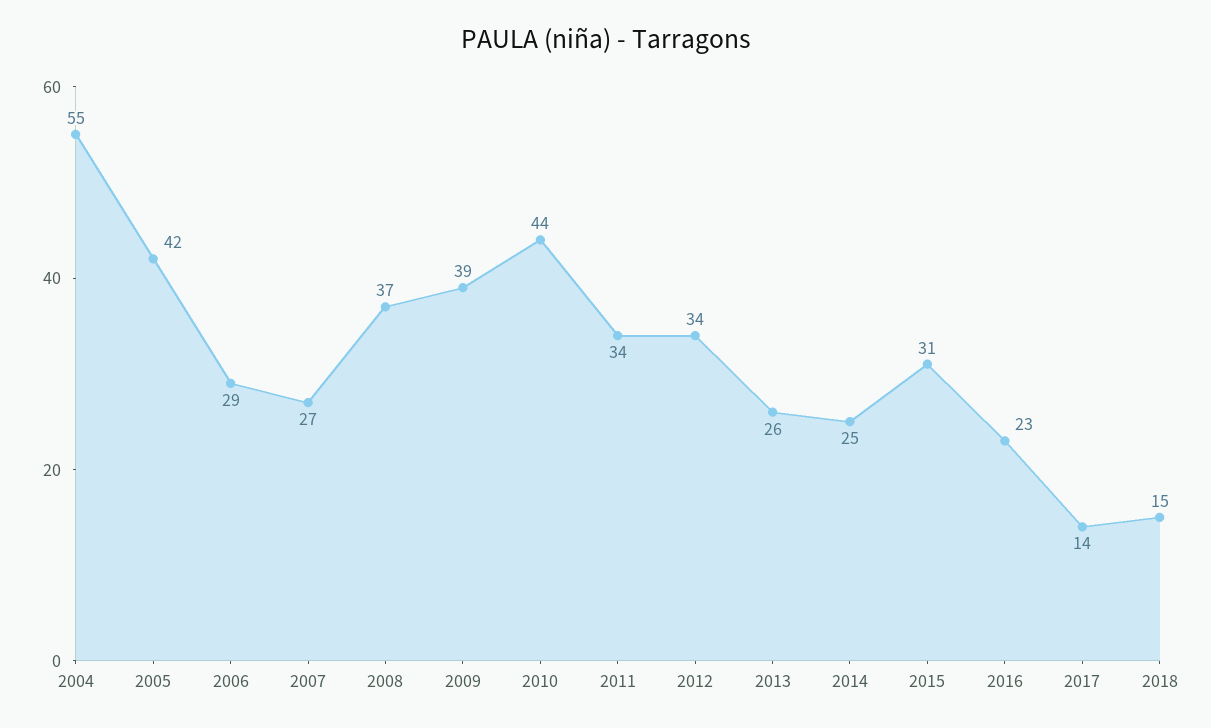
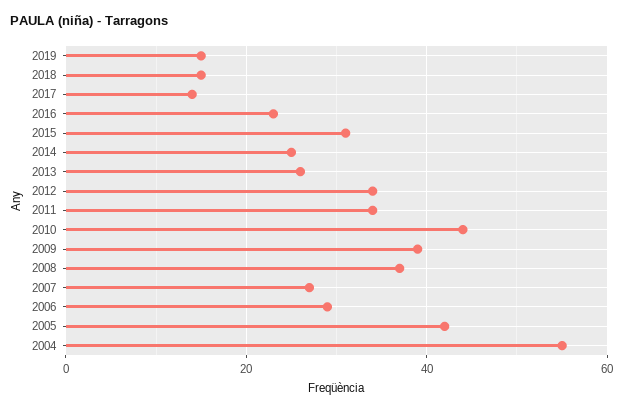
2019: none -> 15

